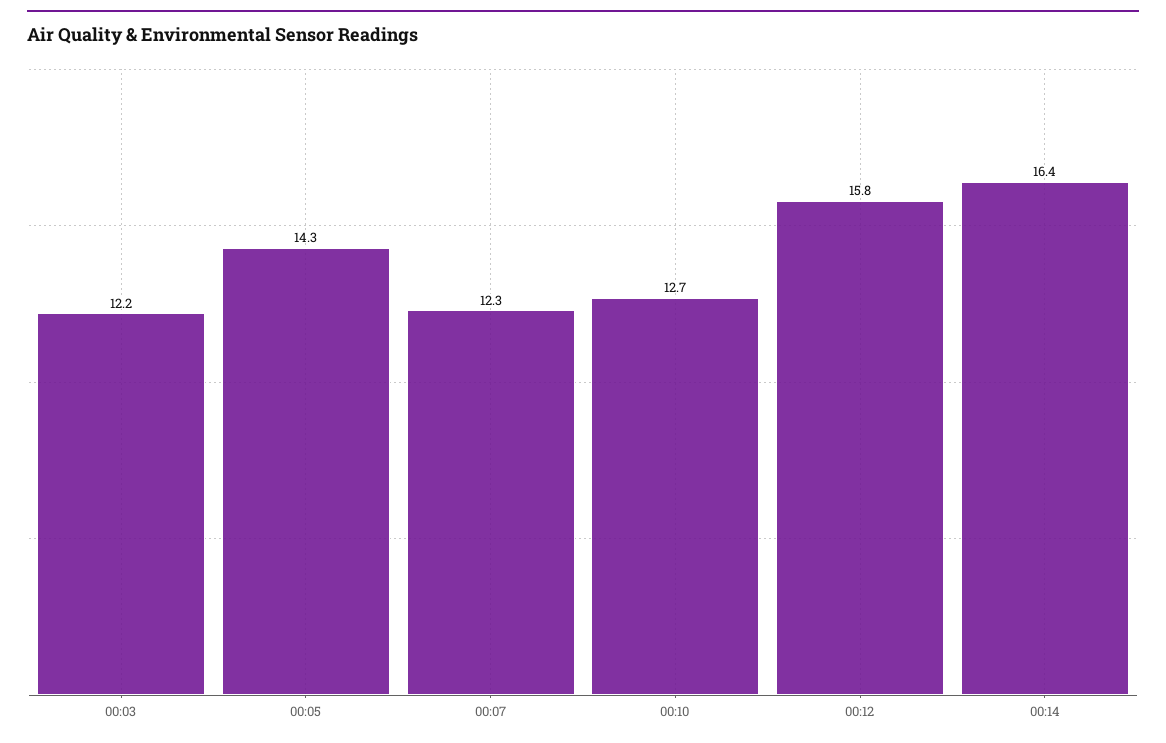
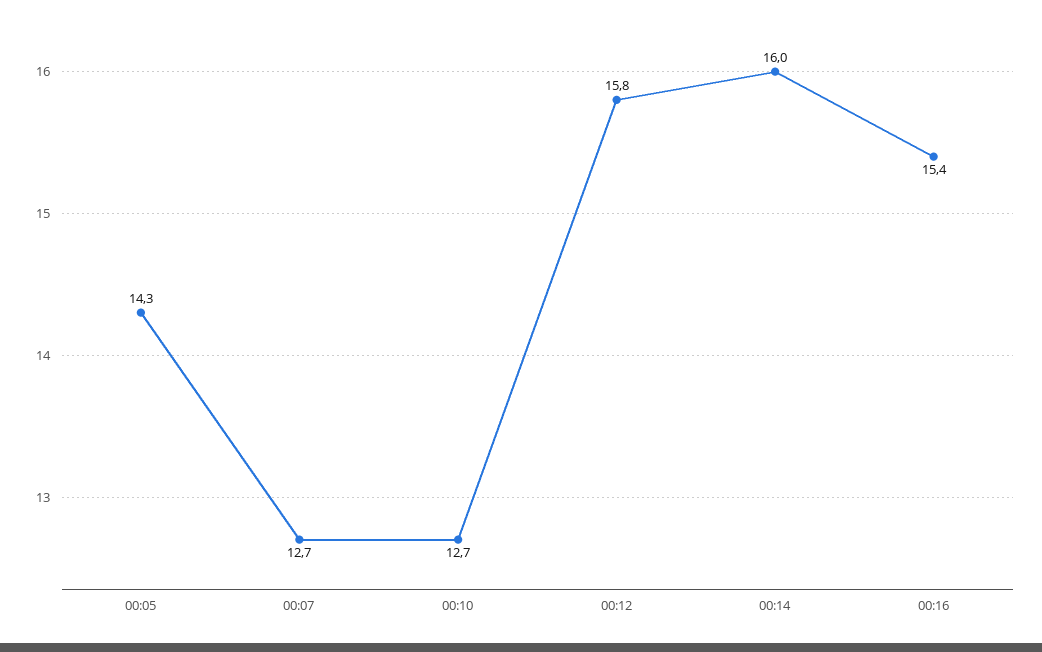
00:03: 12.2 -> none
00:07: 12.3 -> 12.7
00:14: 16.4 -> 16
00:16: none -> 15.4

